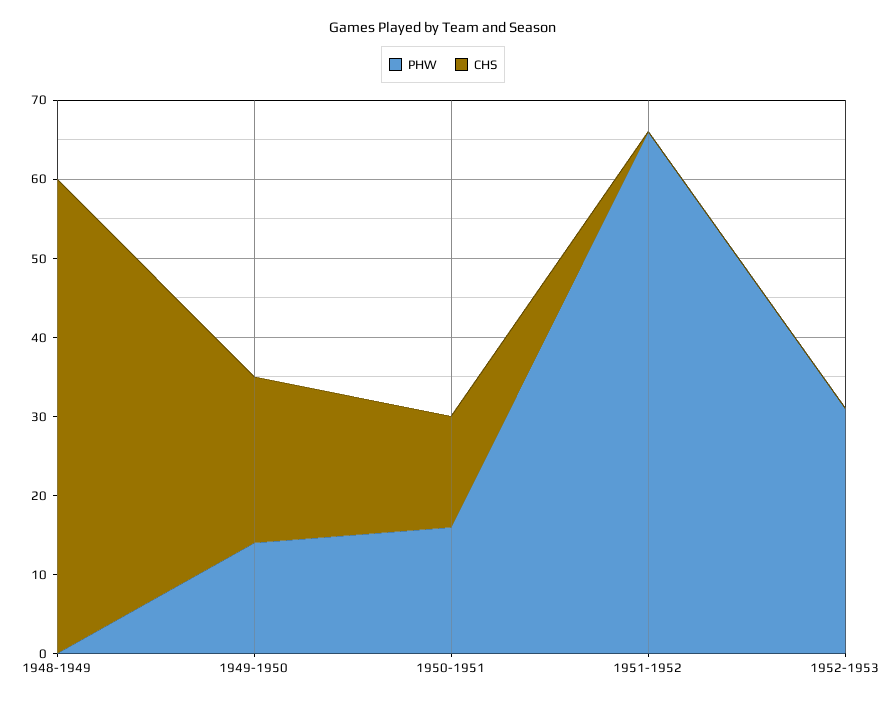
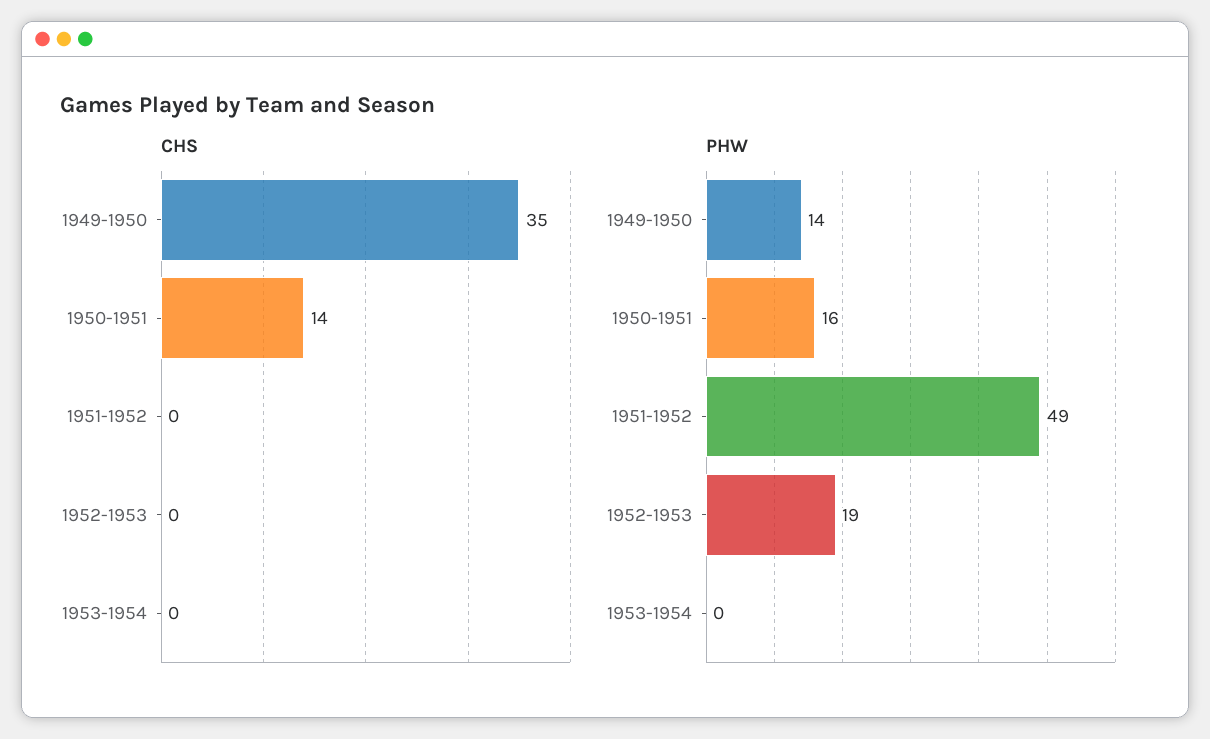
PHW, 1948-1949: 0 -> none
CHS, 1948-1949: 60 -> none
CHS, 1949-1950: 20 -> 35
PHW, 1951-1952: 65 -> 49
PHW, 1952-1953: 30 -> 19
CHS, 1953-1954: none -> 0
PHW, 1953-1954: none -> 0

